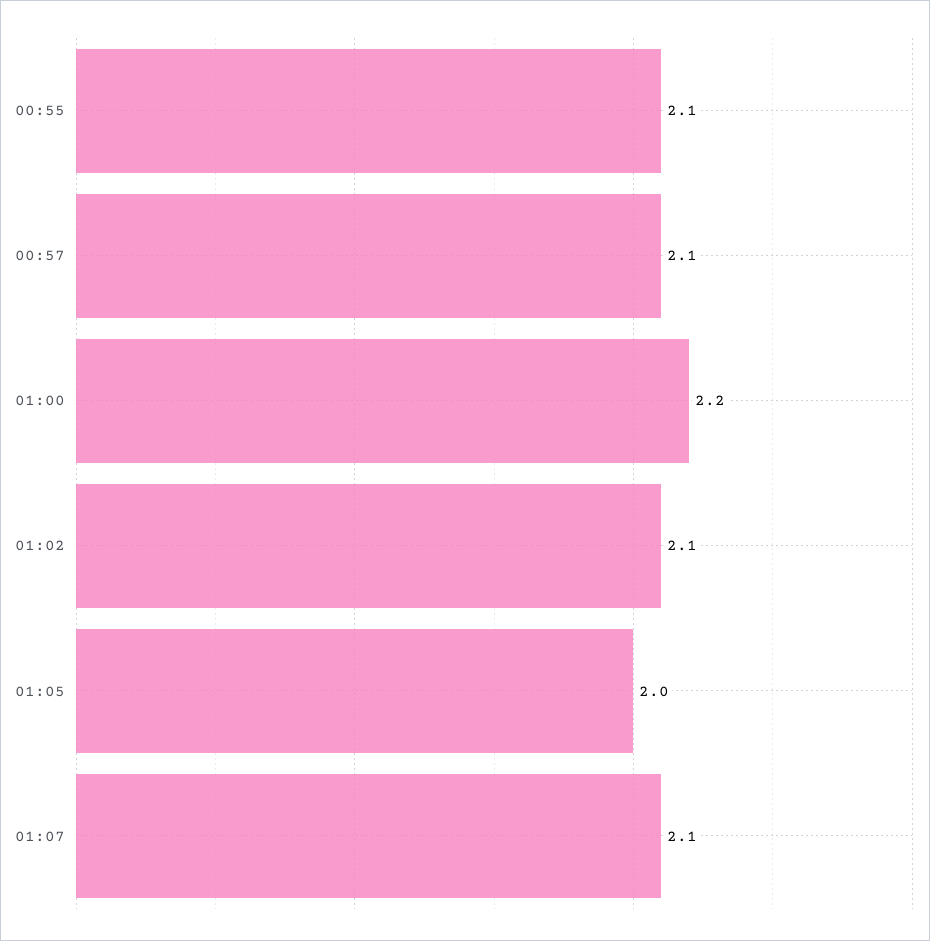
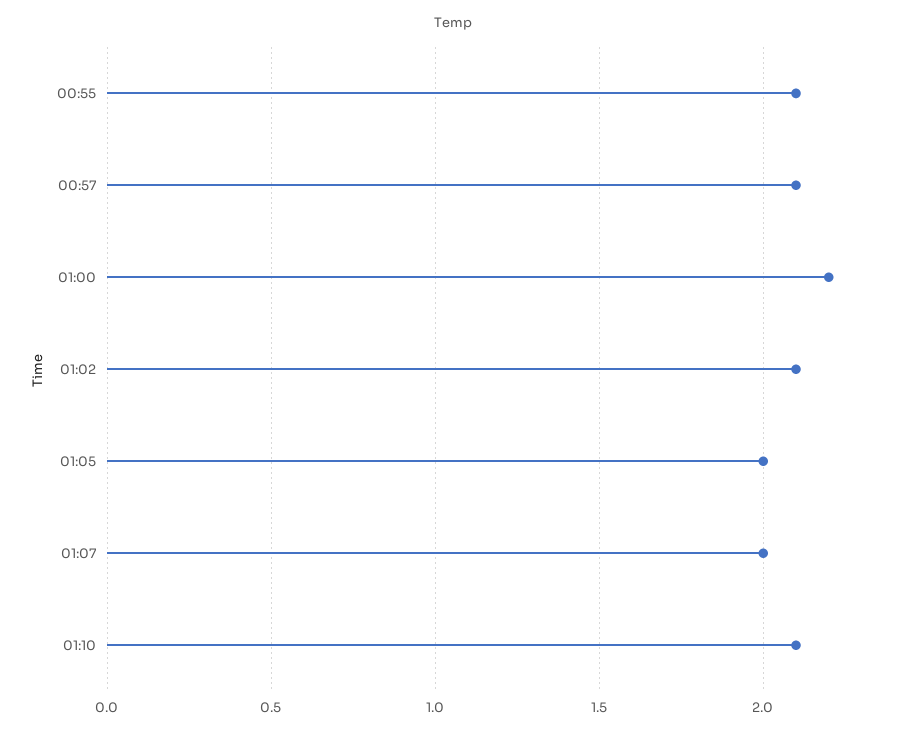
01:07: 2.1 -> 2
01:10: none -> 2.1

